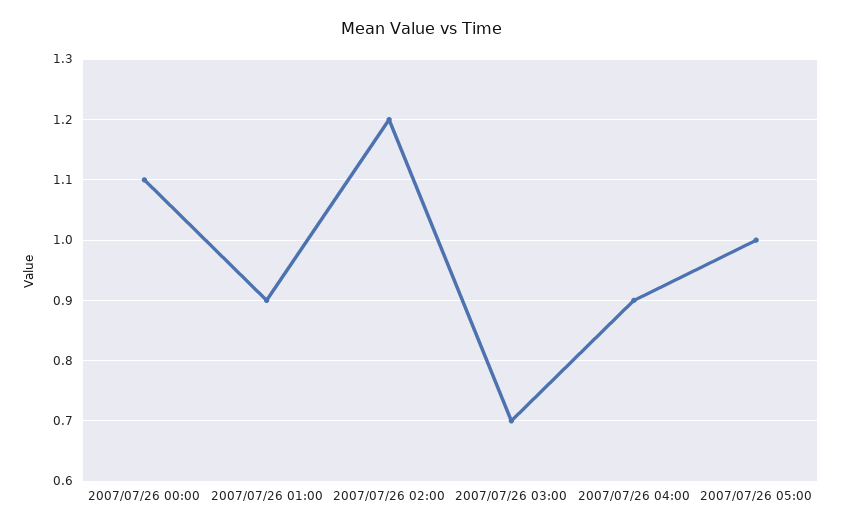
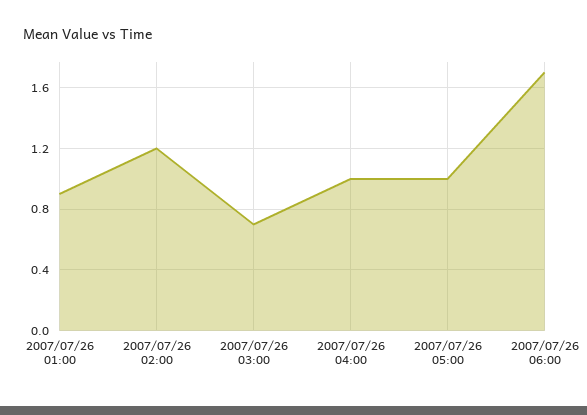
2007/07/26 00:00: 1.1 -> none
2007/07/26 04:00: 0.9 -> 1
2007/07/26 06:00: none -> 1.7

